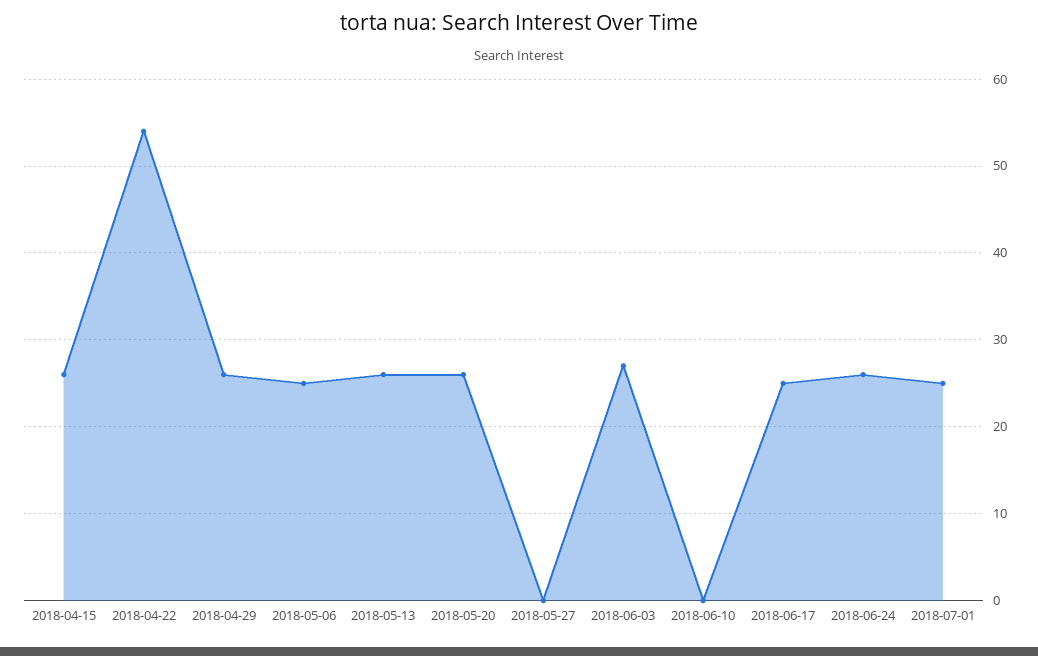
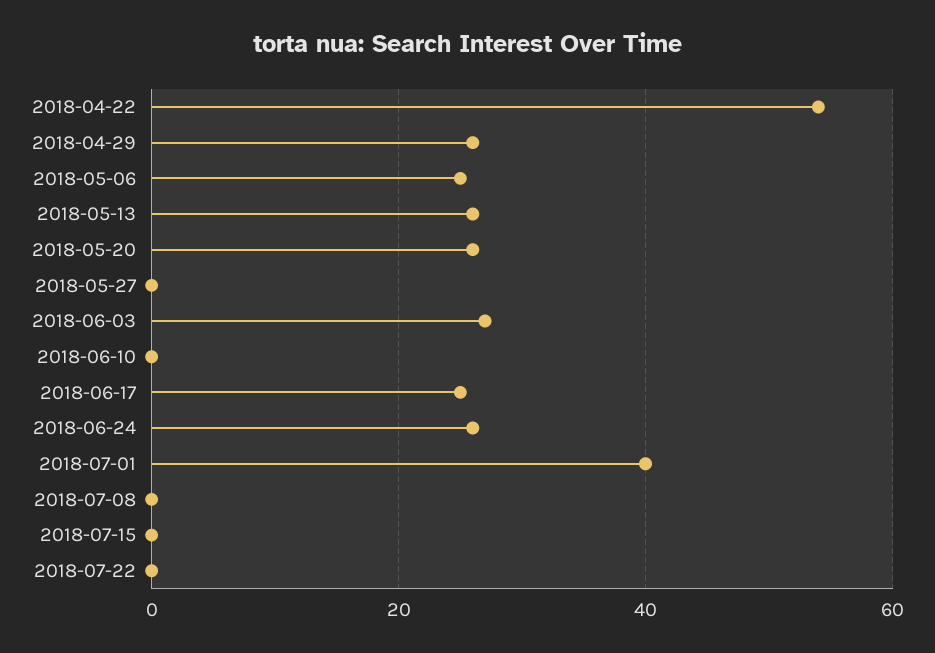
2018-04-15: 26 -> none
2018-07-01: 25 -> 40
2018-07-08: none -> 0
2018-07-15: none -> 0
2018-07-22: none -> 0

